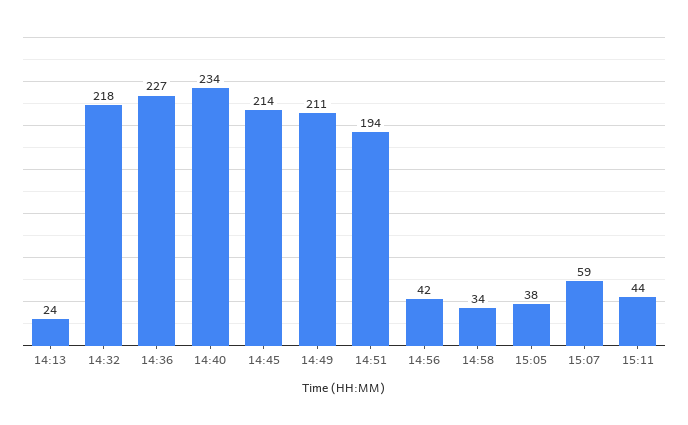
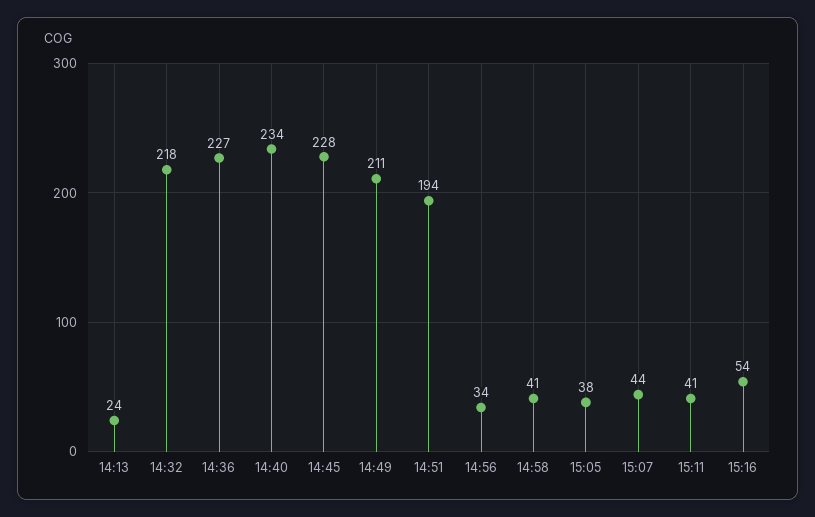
14:45: 214 -> 228
14:56: 42 -> 34
14:58: 34 -> 41
15:07: 59 -> 44
15:11: 44 -> 41
15:16: none -> 54

